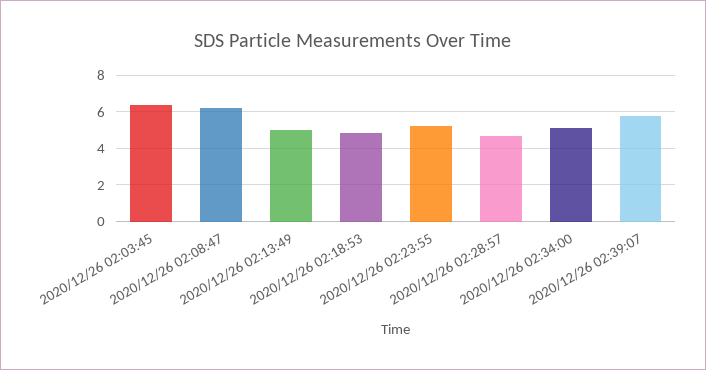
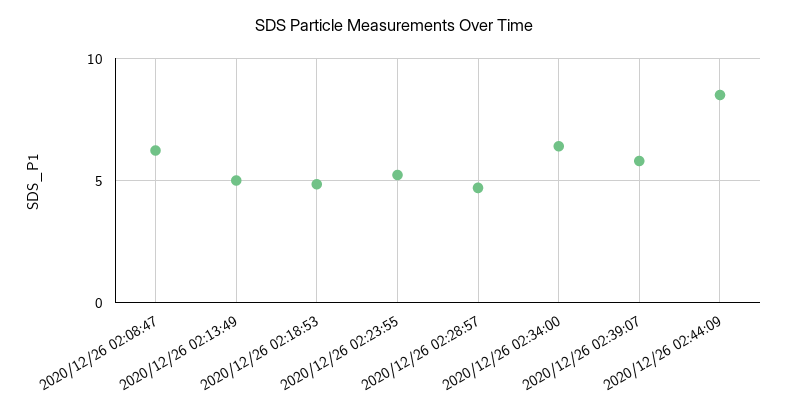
2020/12/26 02:03:45: 6.5 -> none
2020/12/26 02:34:00: 5 -> 6.5
2020/12/26 02:44:09: none -> 8.5

